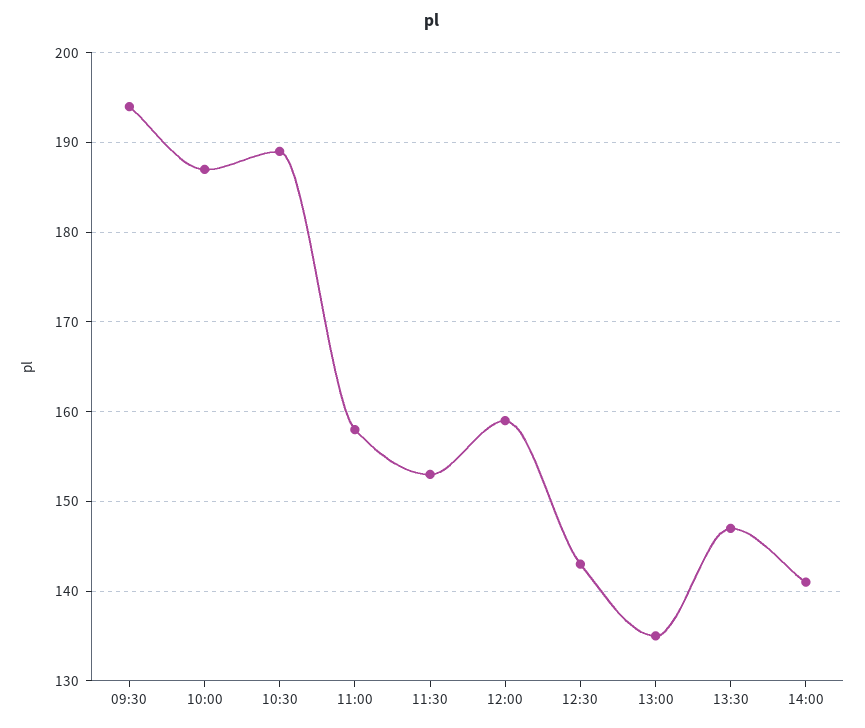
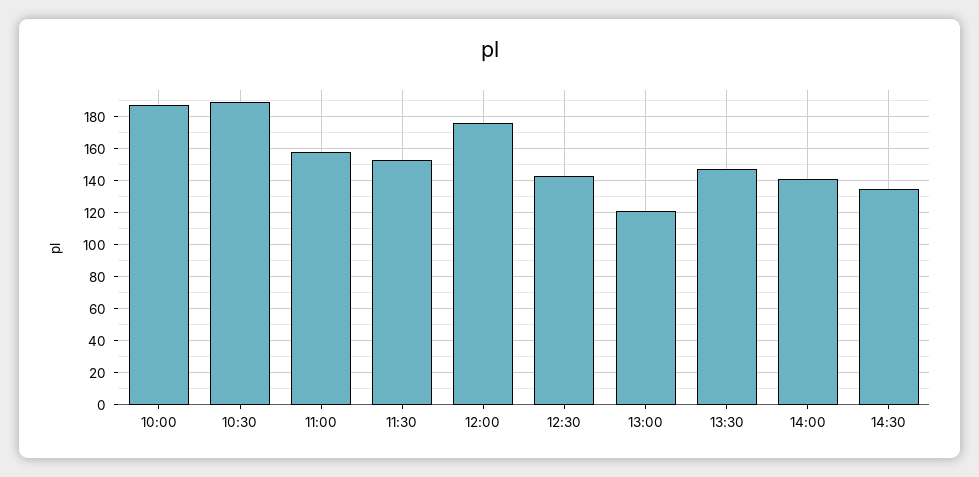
09:30: 194 -> none
12:00: 159 -> 175
13:00: 135 -> 120
14:30: none -> 135

